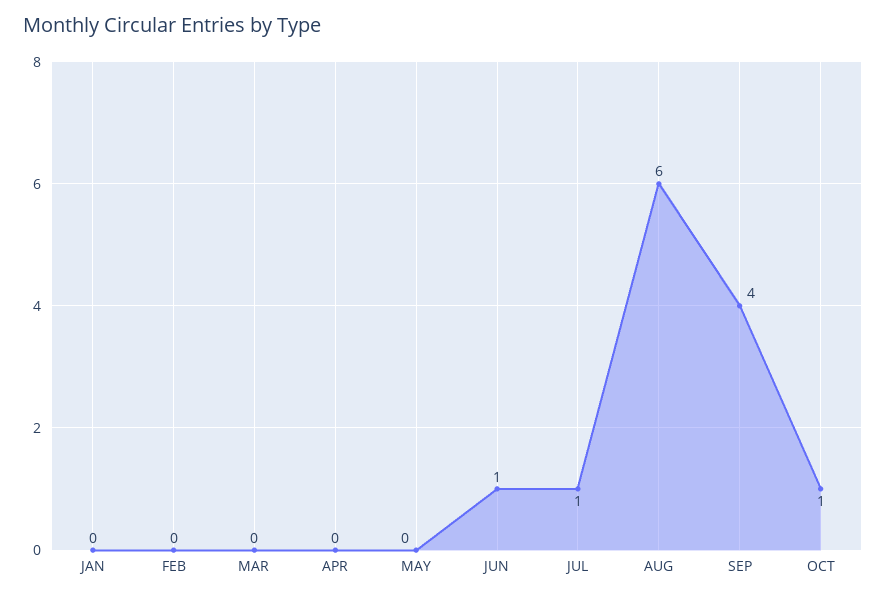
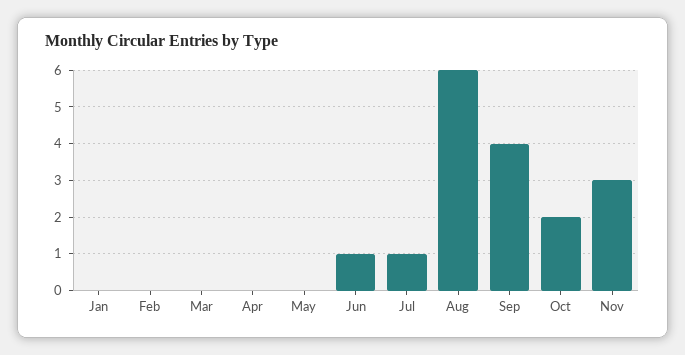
OCT: 1 -> 2
Nov: none -> 3

